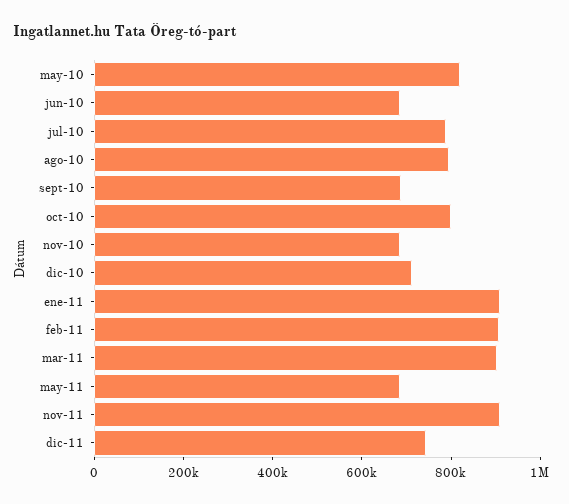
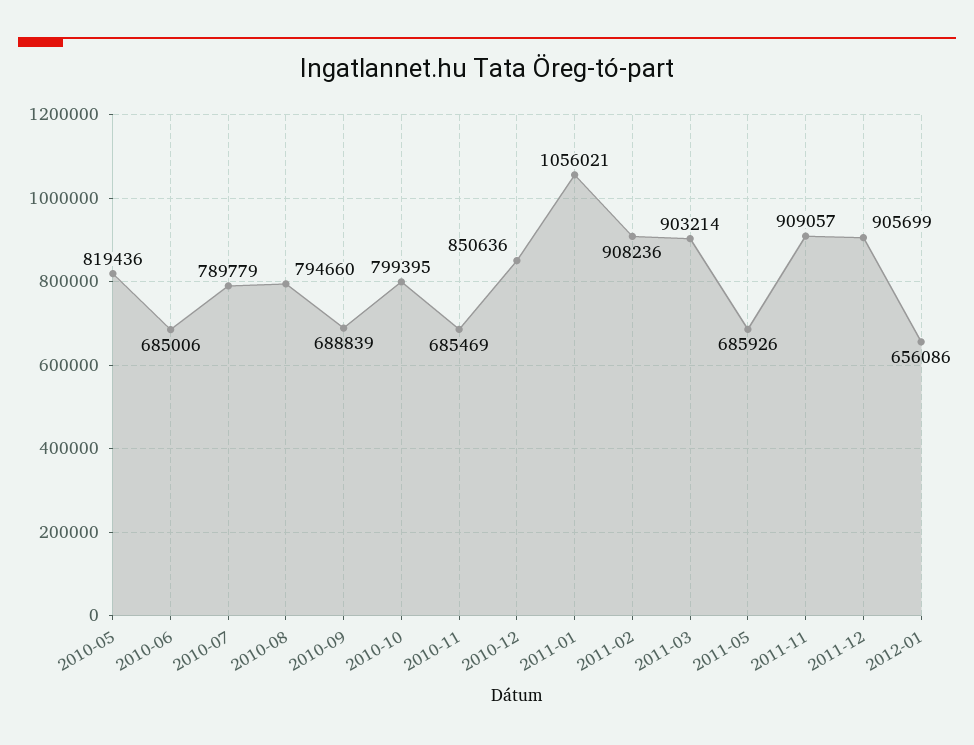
dic-10: 700000 -> 850636
ene-11: 900000 -> 1056021
dic-11: 750000 -> 905699
2012-01: none -> 656086

